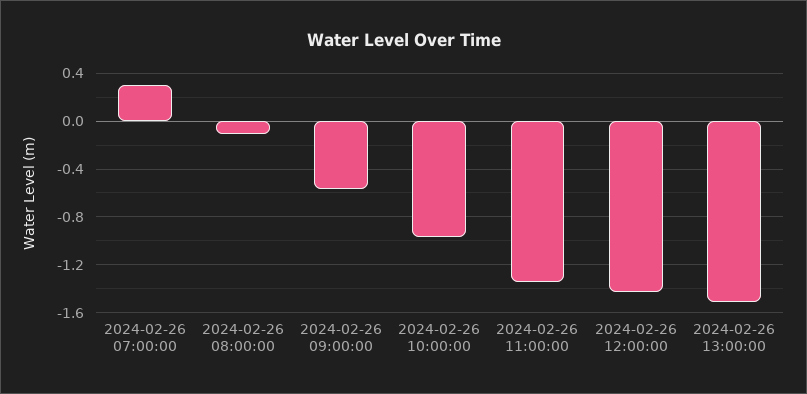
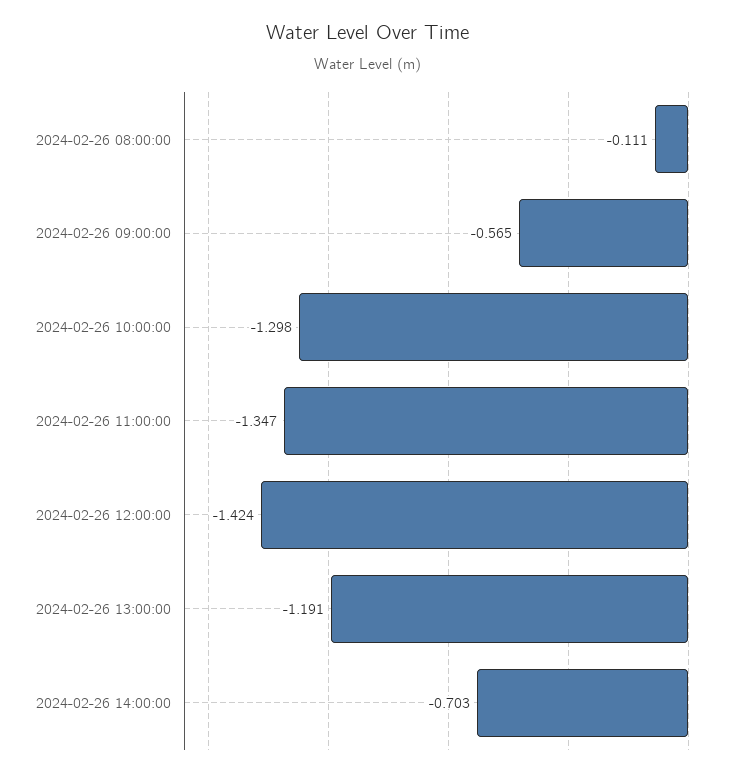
2024-02-26 07:00:00: 0.3 -> none
2024-02-26 10:00:00: -1 -> -1.298
2024-02-26 13:00:00: -1.5 -> -1.191
2024-02-26 14:00:00: none -> -0.703

